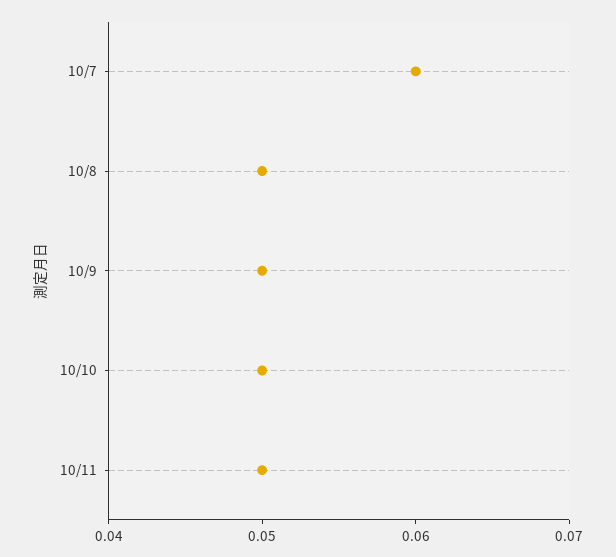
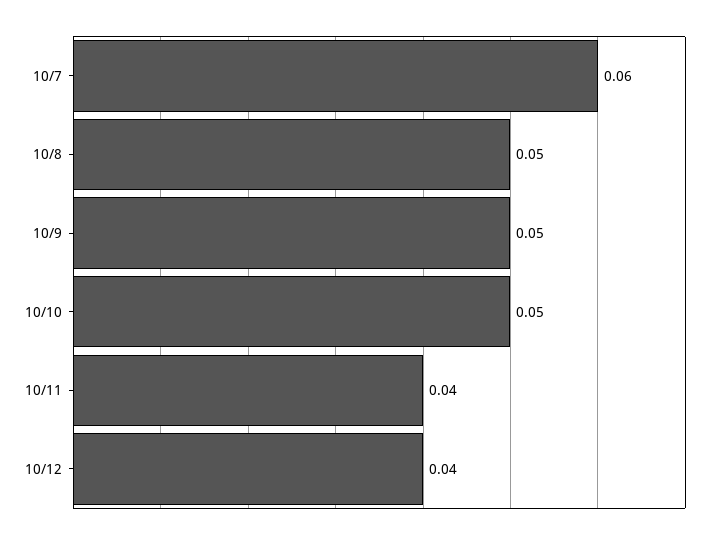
10/11: 0.05 -> 0.04
10/12: none -> 0.04

